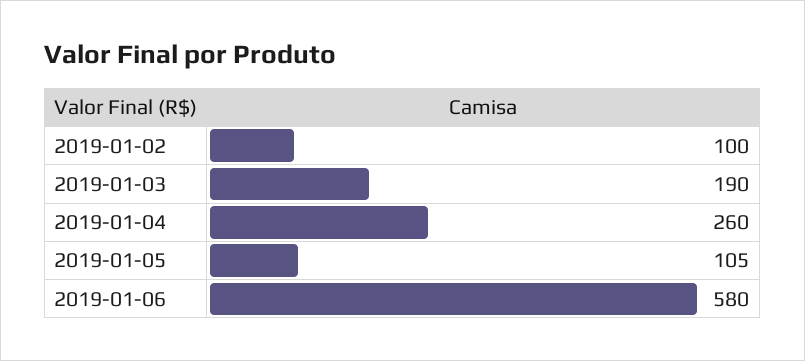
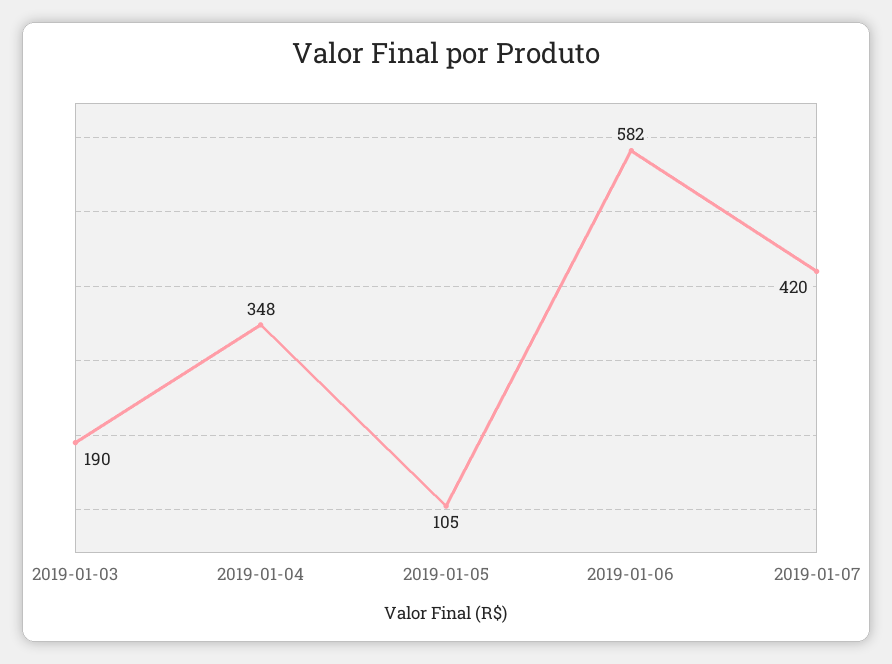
2019-01-02: 100 -> none
2019-01-04: 260 -> 348
2019-01-06: 580 -> 582
2019-01-07: none -> 420

